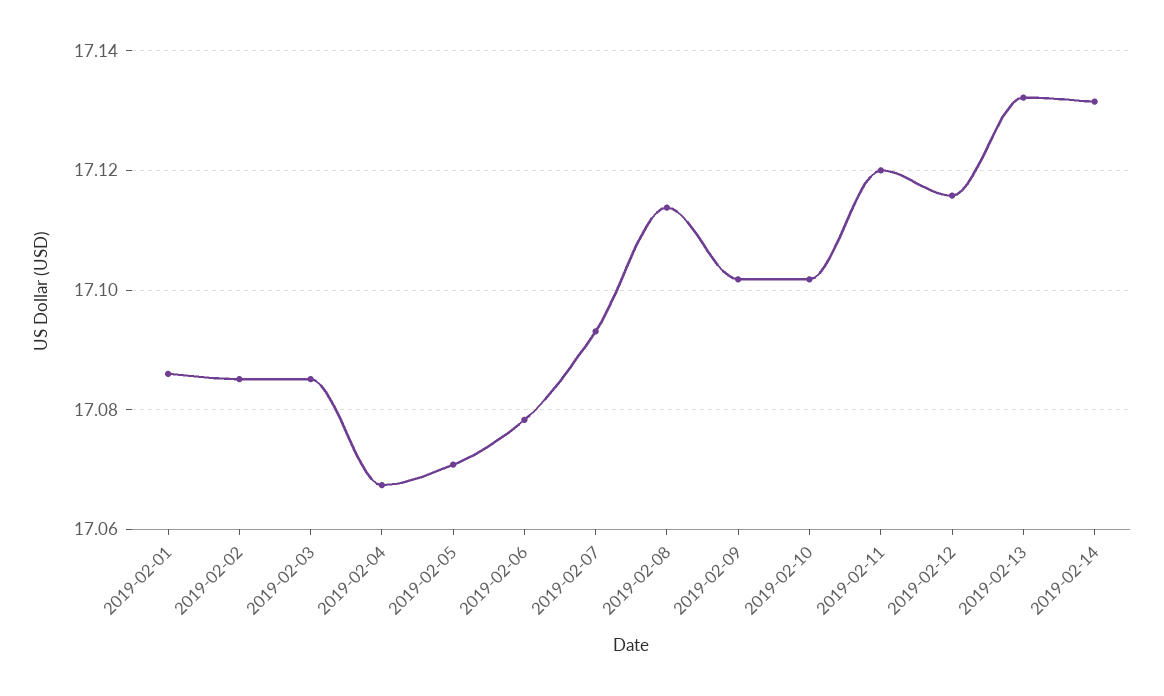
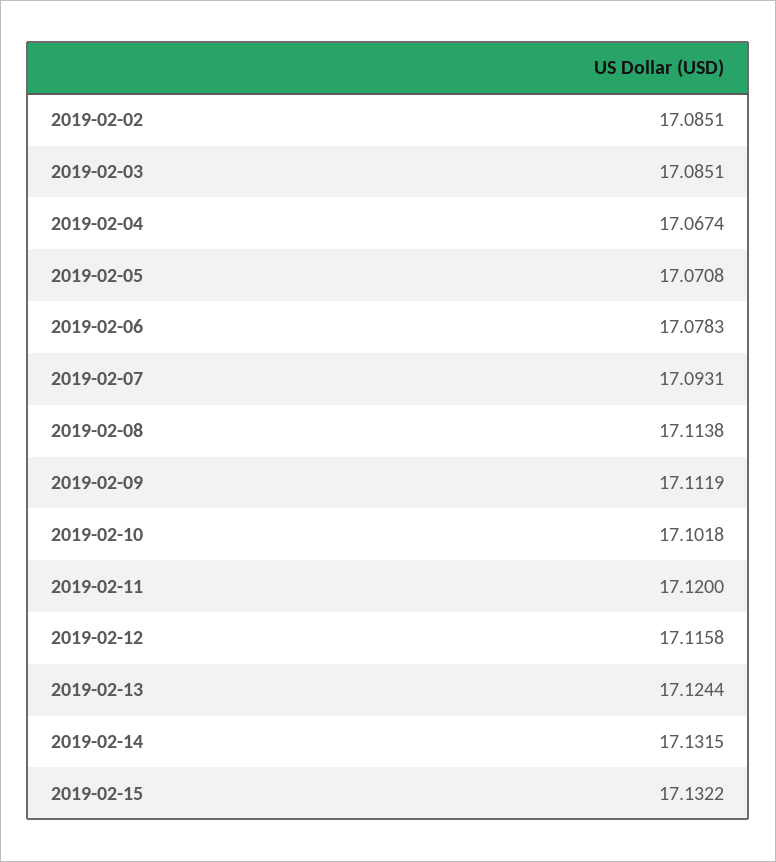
2019-02-01: 17.086 -> none
2019-02-09: 17.102 -> 17.1119
2019-02-13: 17.132 -> 17.1244
2019-02-15: none -> 17.1322

